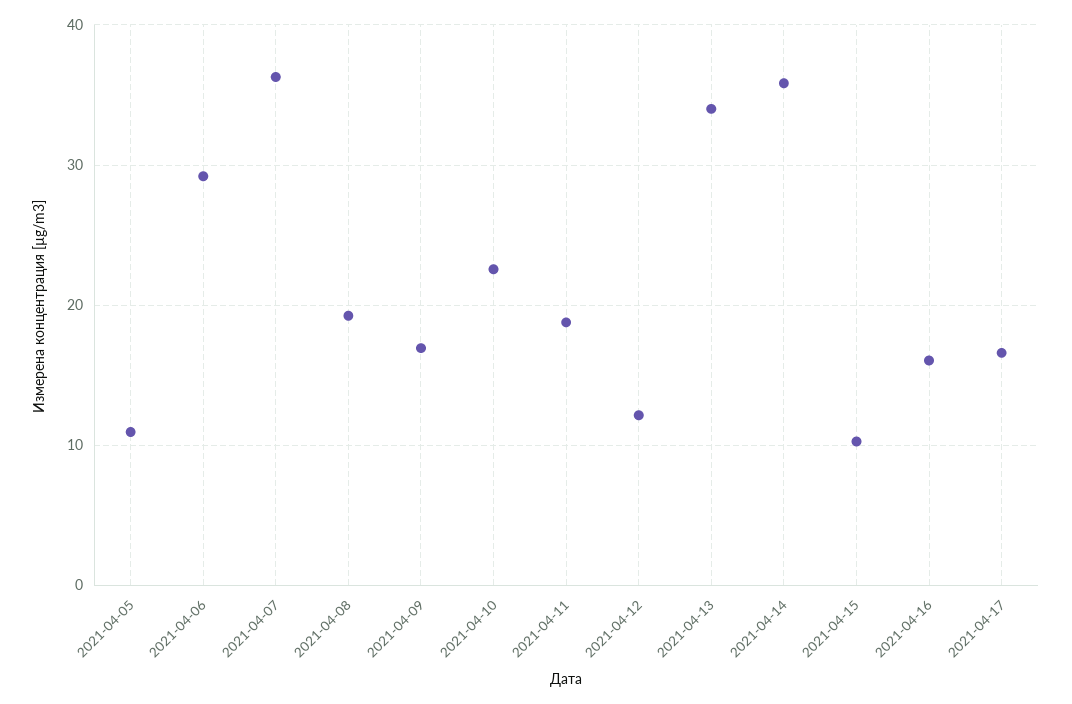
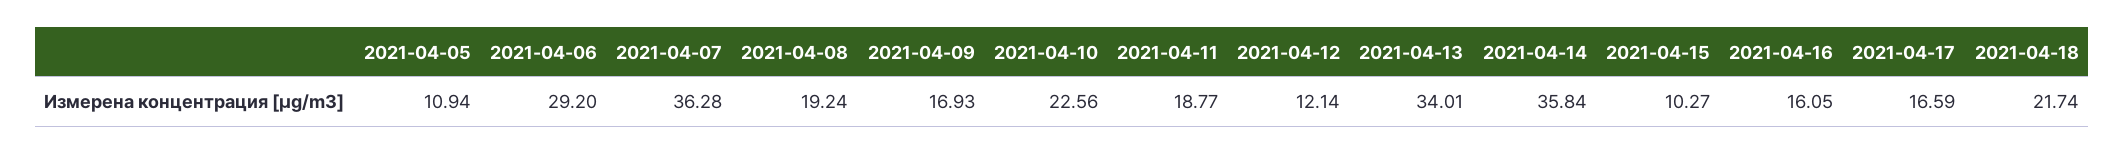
2021-04-18: none -> 21.74

